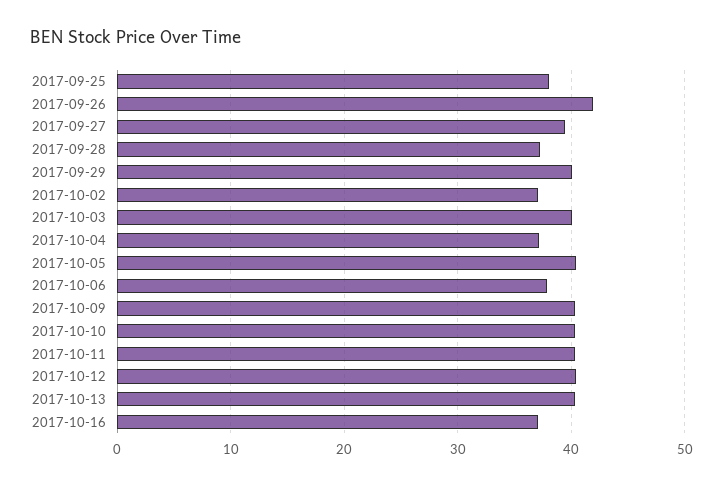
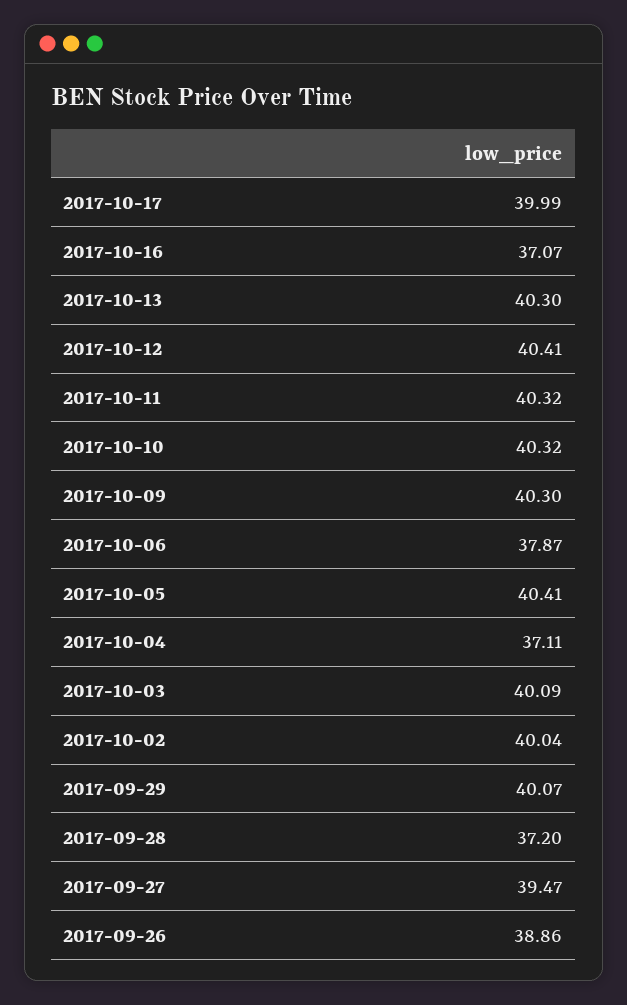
2017-09-25: 38 -> none
2017-09-26: 42 -> 38.86
2017-10-02: 37 -> 40.04
2017-10-17: none -> 39.99

